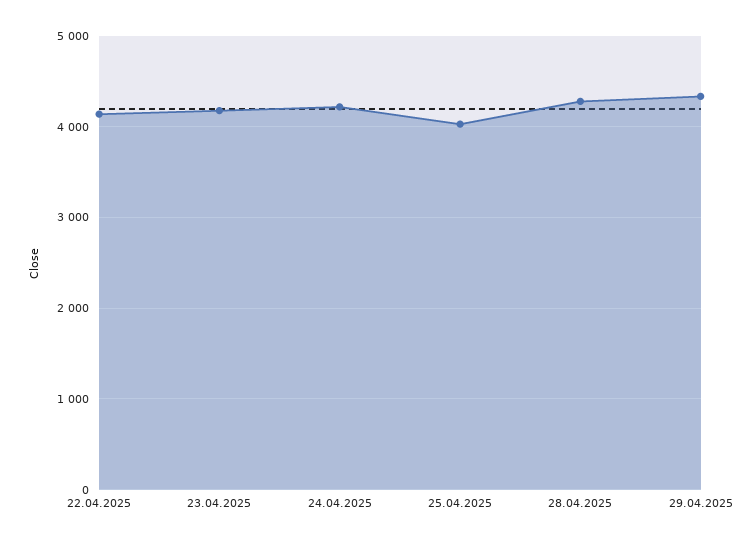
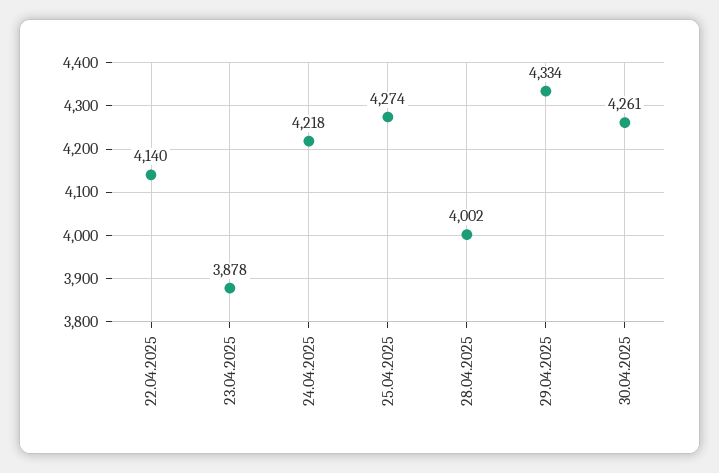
23.04.2025: 4200 -> 3878
25.04.2025: 4000 -> 4274
28.04.2025: 4300 -> 4002
30.04.2025: none -> 4261

